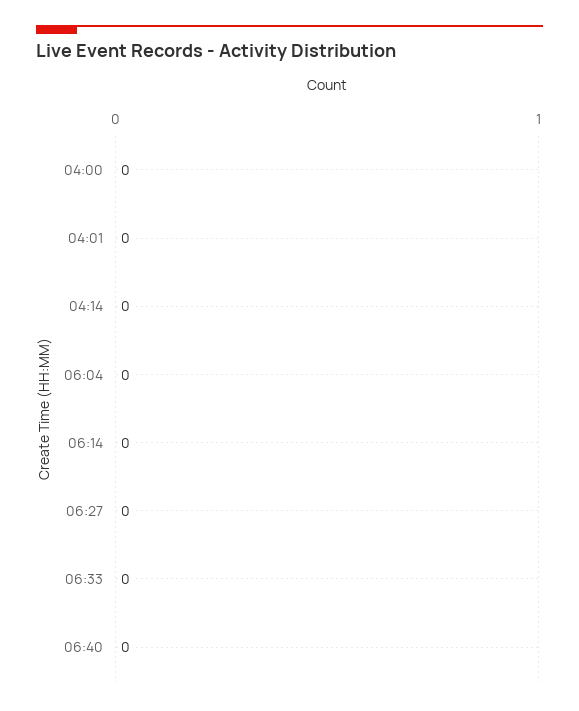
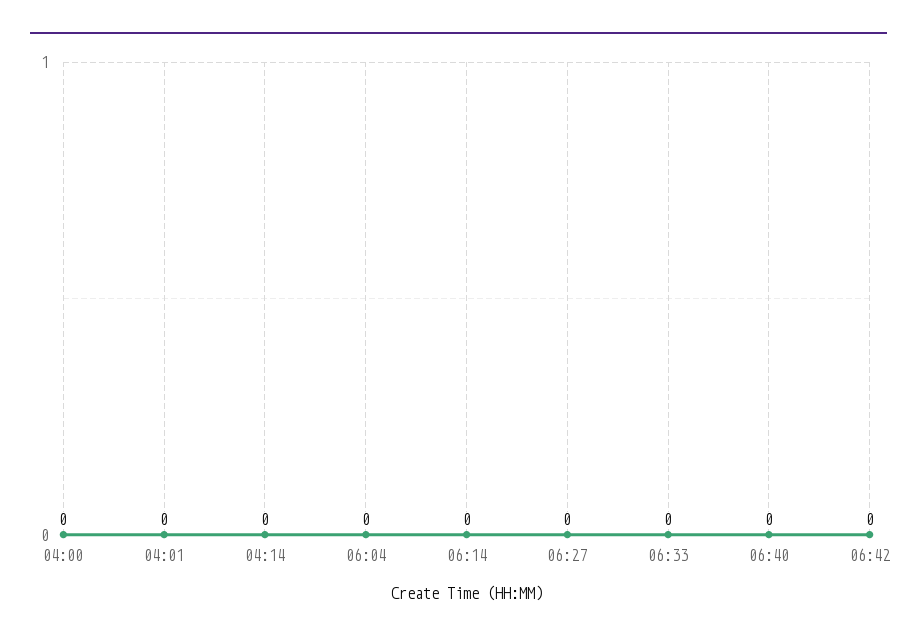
06:42: none -> 0

